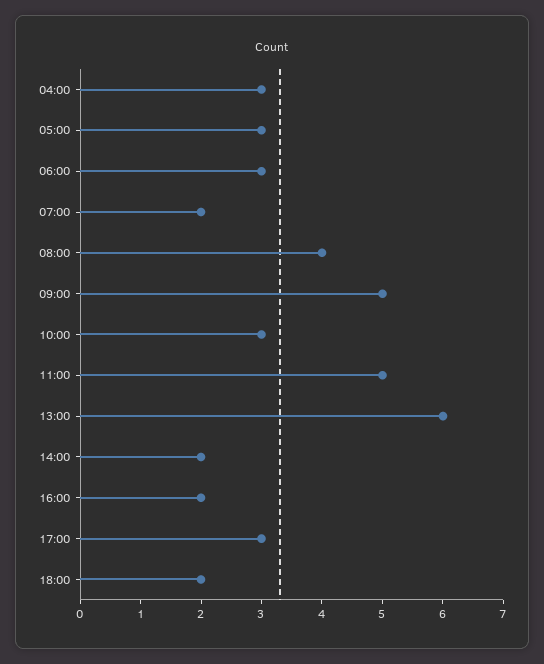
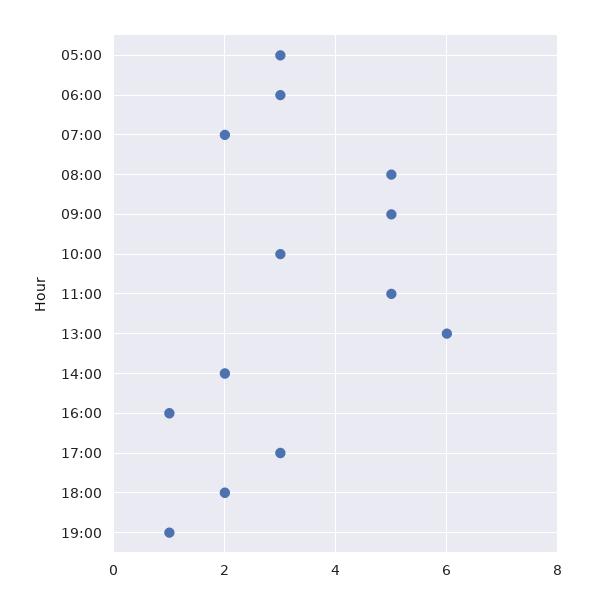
04:00: 3 -> none
08:00: 4 -> 5
16:00: 2 -> 1
19:00: none -> 1

